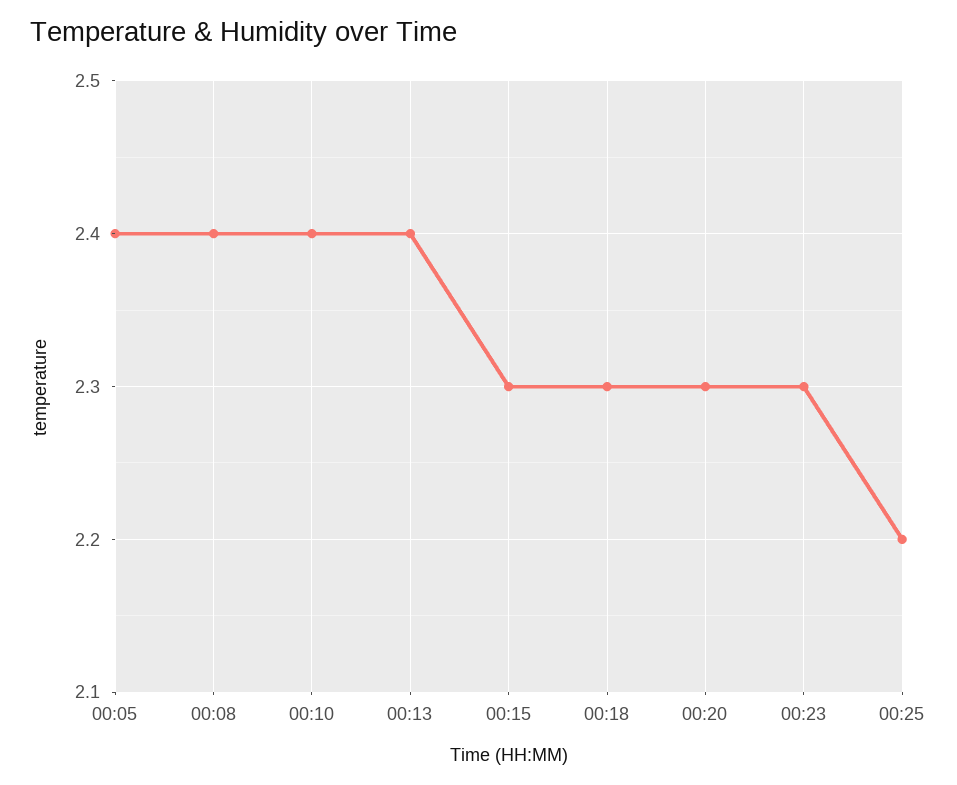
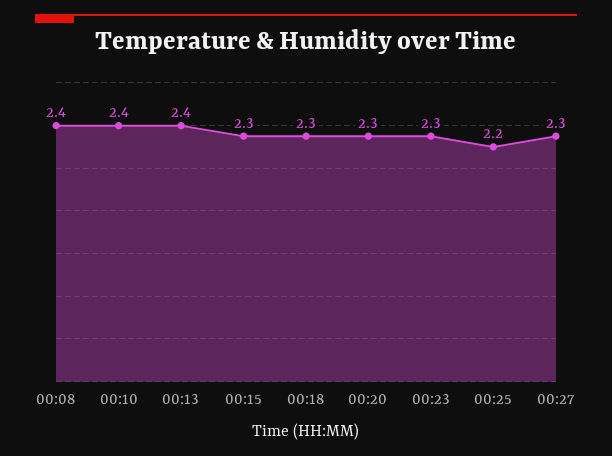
00:05: 2.4 -> none
00:27: none -> 2.3

